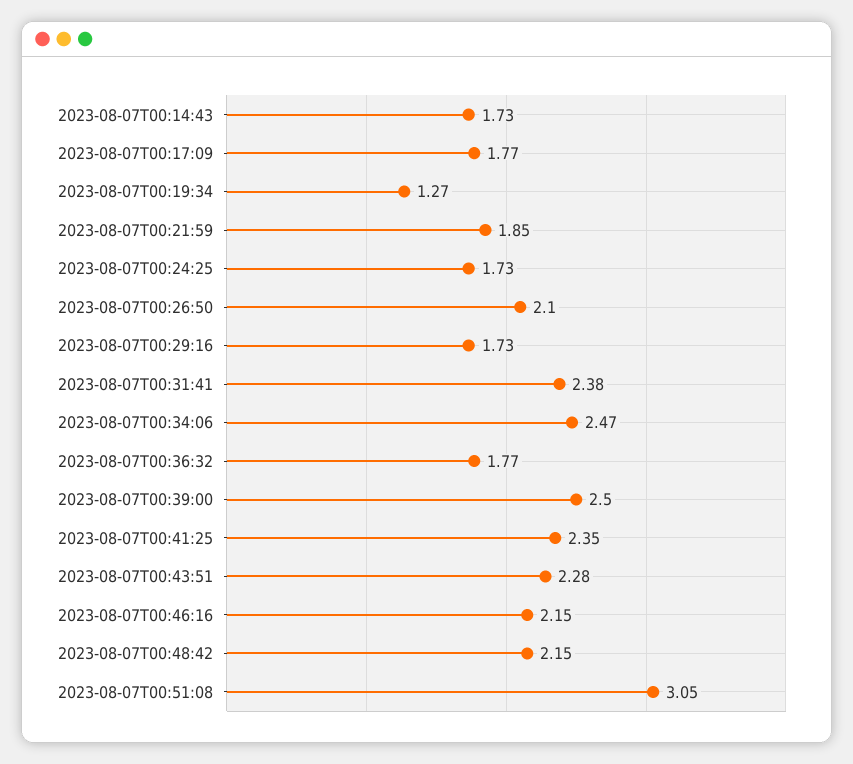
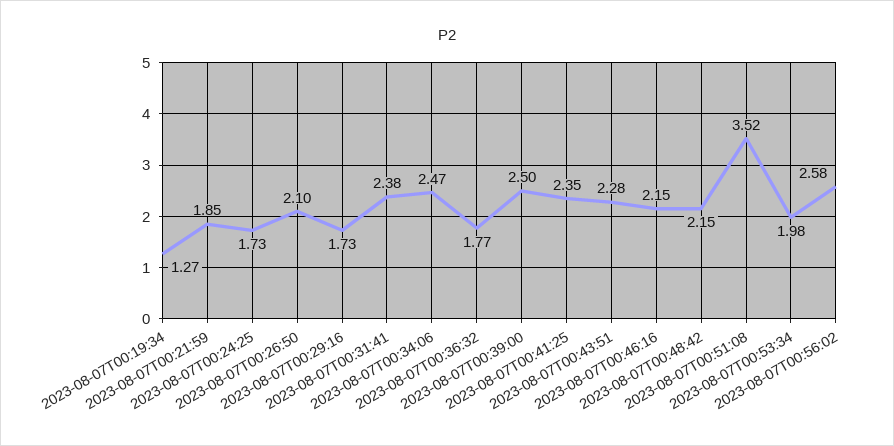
2023-08-07T00:14:43: 1.73 -> none
2023-08-07T00:17:09: 1.77 -> none
2023-08-07T00:51:08: 3.05 -> 3.52
2023-08-07T00:53:34: none -> 1.98
2023-08-07T00:56:02: none -> 2.58

